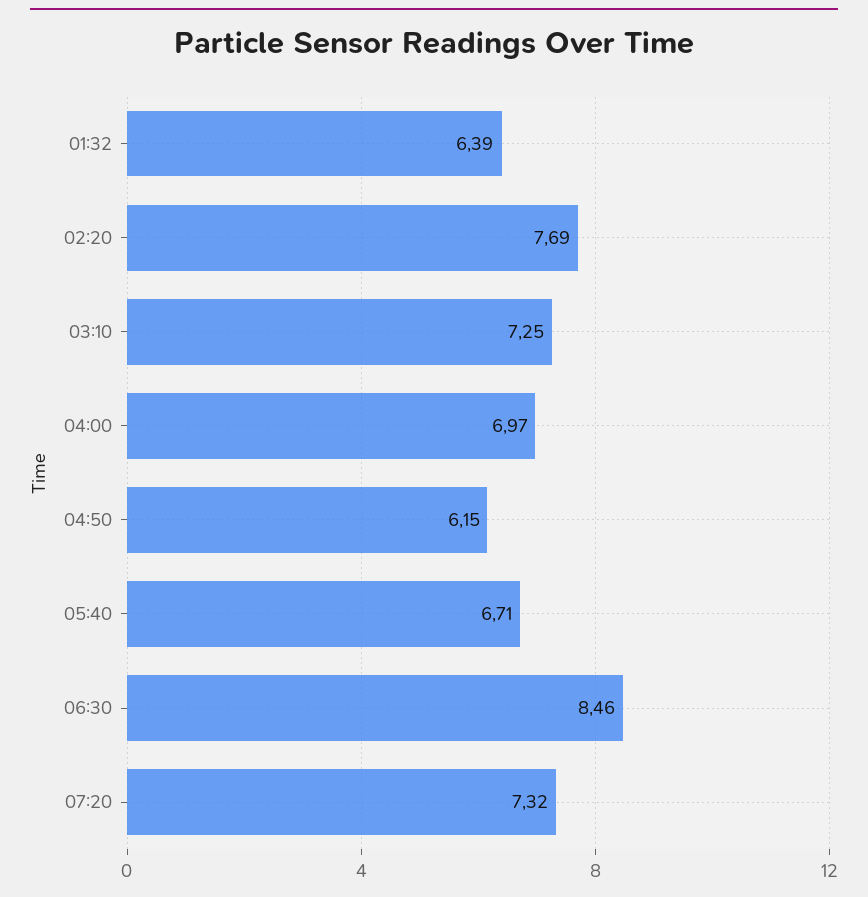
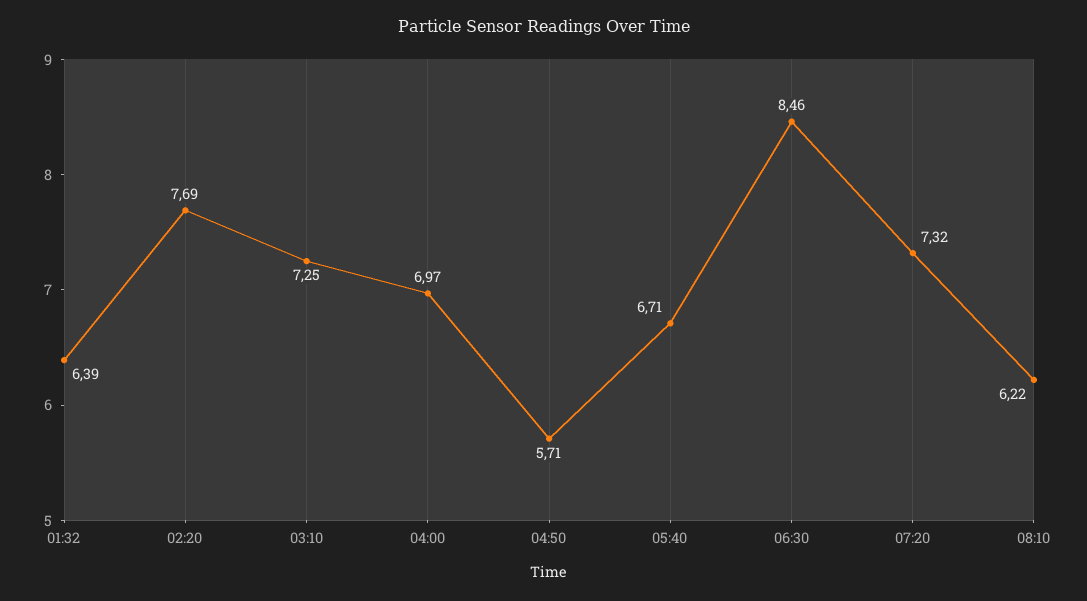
04:50: 6.15 -> 5.71
08:10: none -> 6.22

